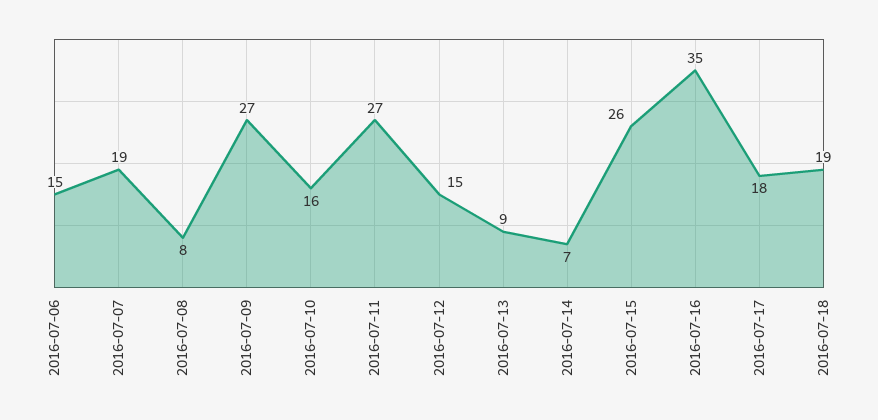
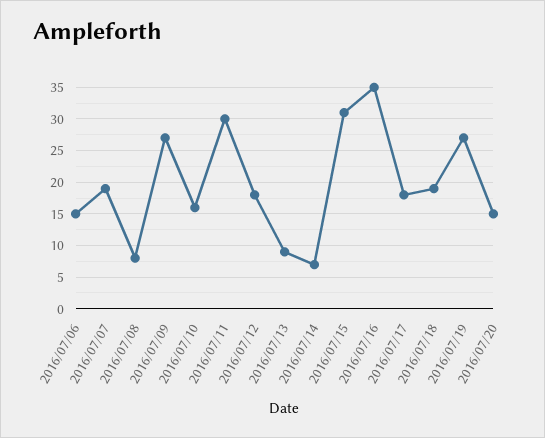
2016-07-11: 27 -> 30
2016-07-12: 15 -> 18
2016-07-15: 26 -> 31
2016/07/19: none -> 27
2016/07/20: none -> 15

